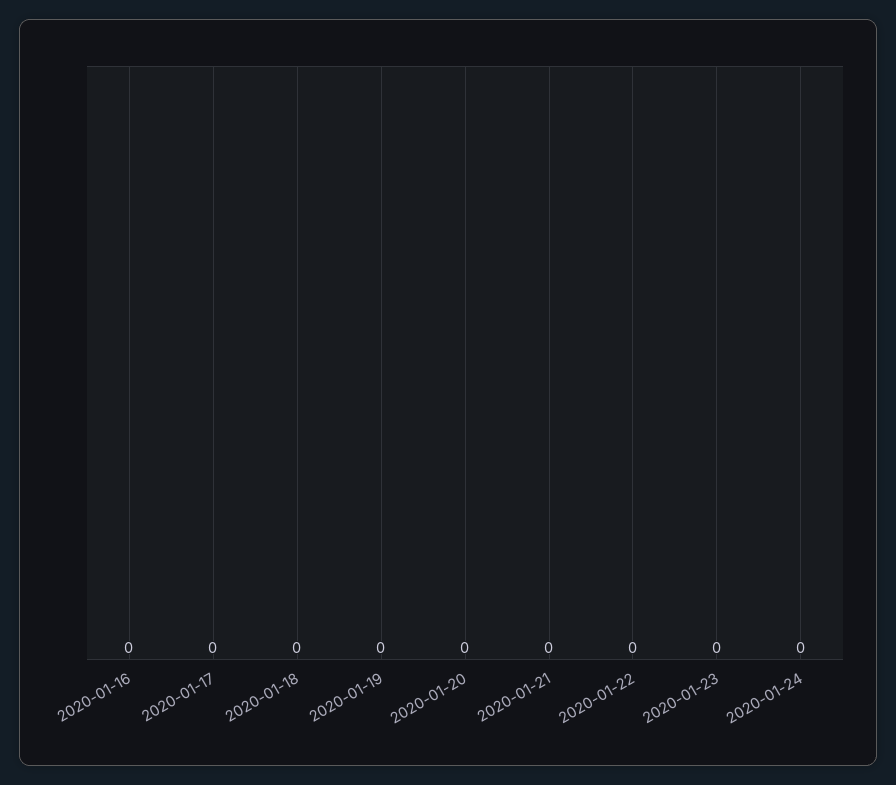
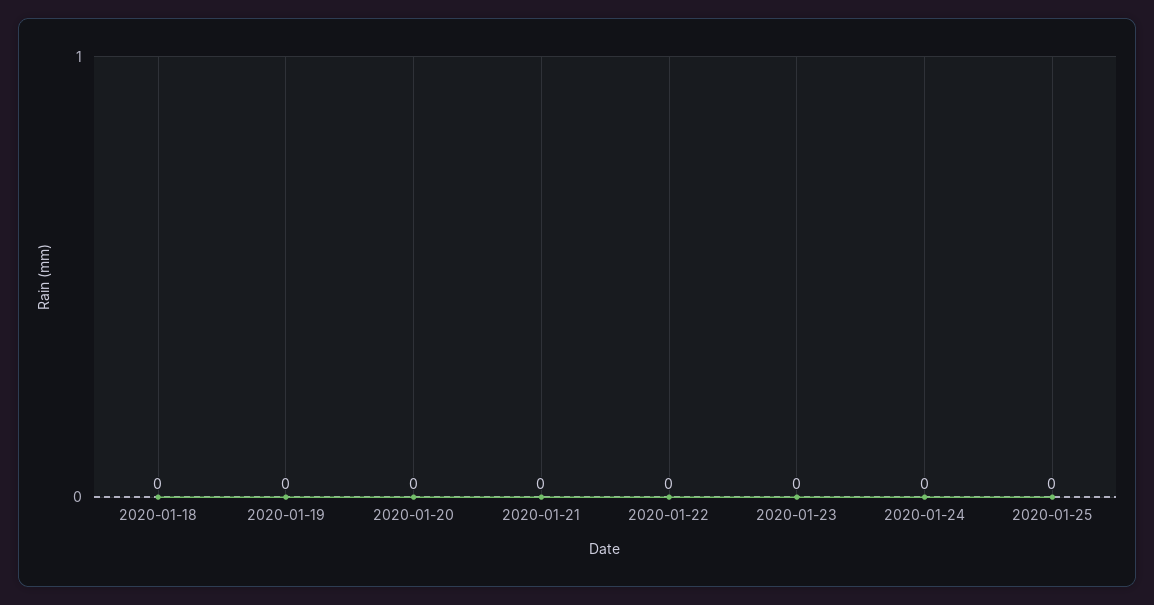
2020-01-16: 0 -> none
2020-01-17: 0 -> none
2020-01-25: none -> 0

